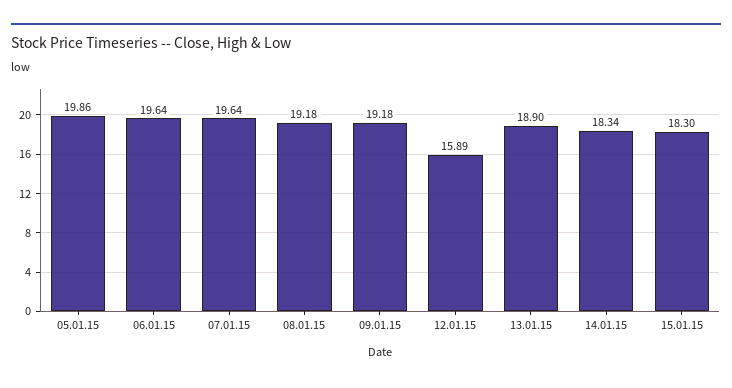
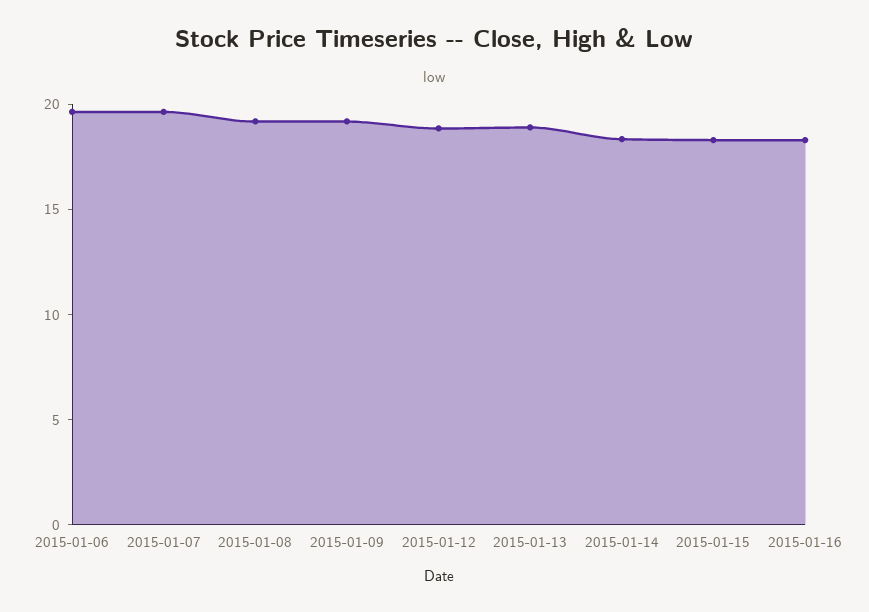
05.01.15: 19.86 -> none
12.01.15: 15.89 -> 19
2015-01-16: none -> 18

